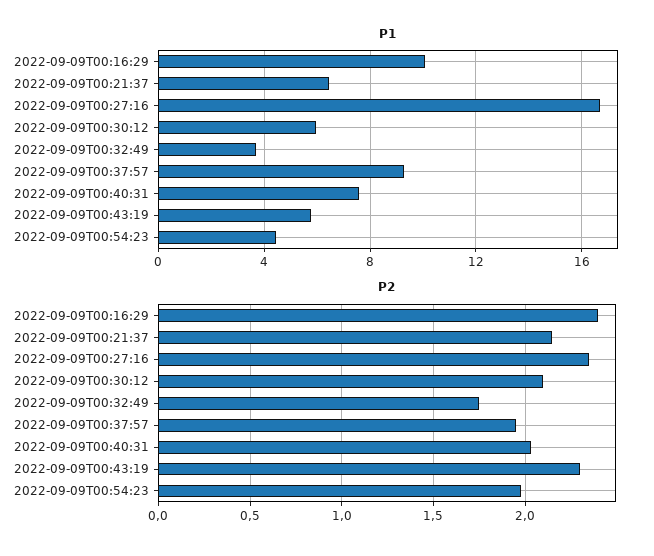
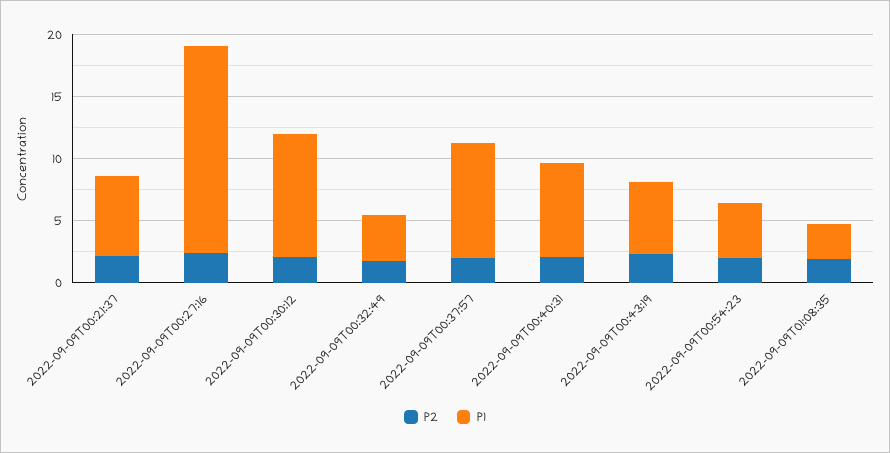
P1, 2022-09-09T00:16:29: 10 -> none
P1, 2022-09-09T00:30:12: 6 -> 10
P2, 2022-09-09T00:16:29: 2.4 -> none
P2, 2022-09-09T01:08:35: none -> 2
P1, 2022-09-09T01:08:35: none -> 3

